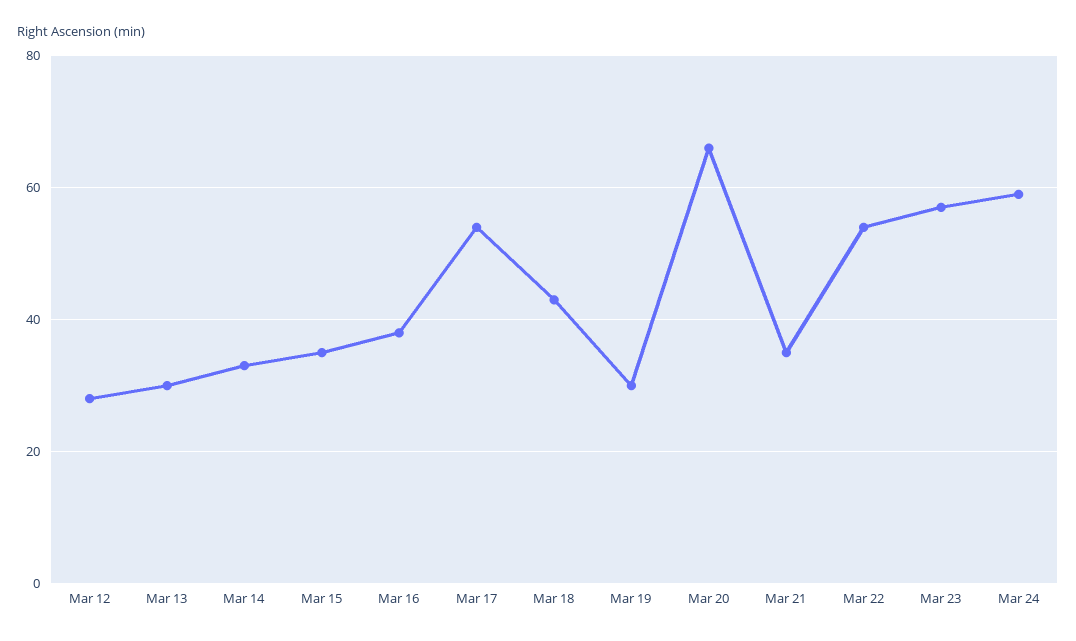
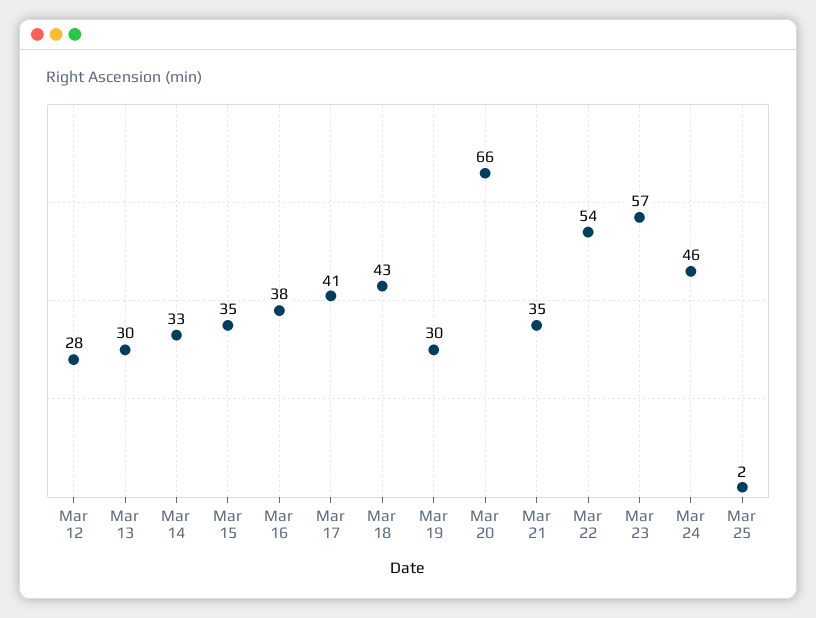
Mar 17: 55 -> 41
Mar 24: 60 -> 46
Mar 25: none -> 2

